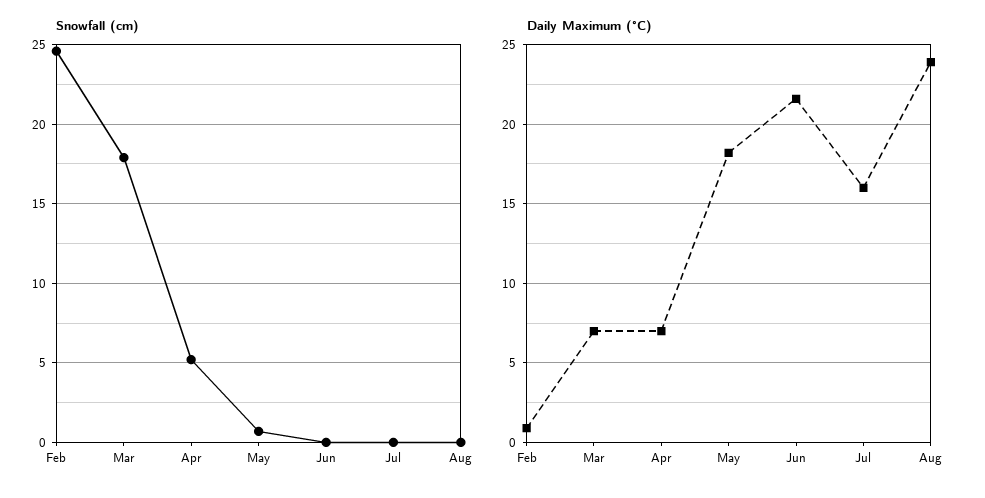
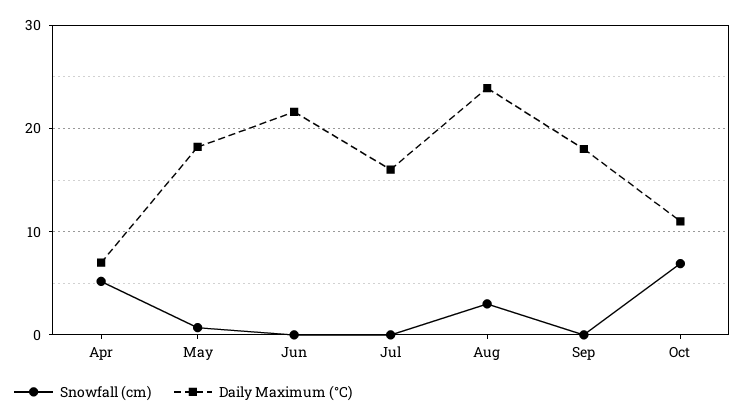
Snowfall (cm), Feb: 24.5 -> none
Snowfall (cm), Mar: 18 -> none
Snowfall (cm), Aug: 0 -> 3
Daily Maximum (°C), Feb: 1 -> none
Daily Maximum (°C), Mar: 7 -> none
Snowfall (cm), Sep: none -> 0
Daily Maximum (°C), Sep: none -> 18
Snowfall (cm), Oct: none -> 7
Daily Maximum (°C), Oct: none -> 11

